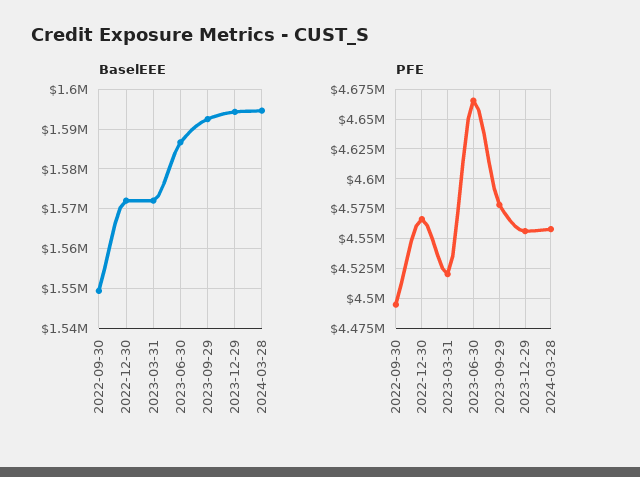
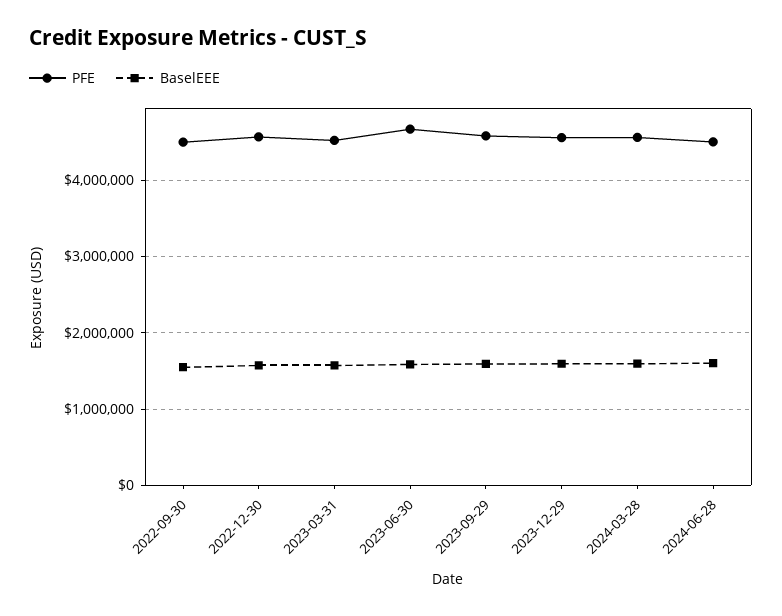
PFE, 2024-06-28: none -> 4500000
BaselEEE, 2024-06-28: none -> 1600000

